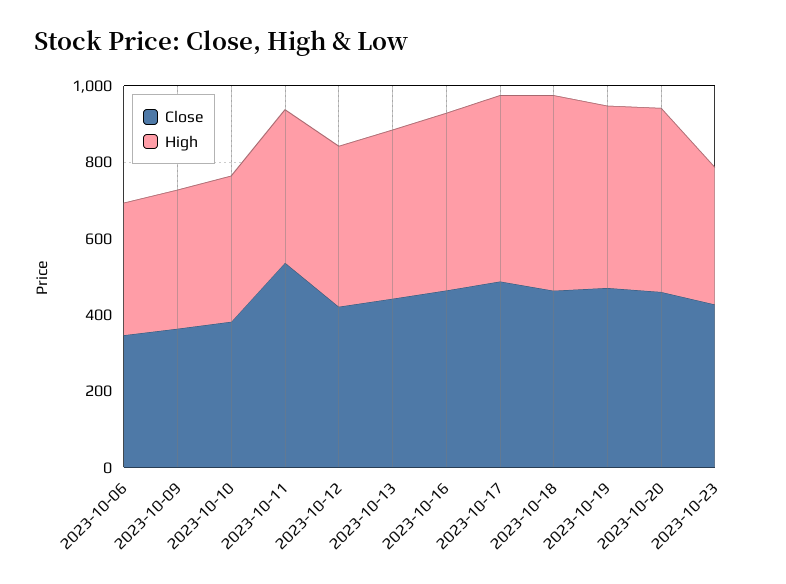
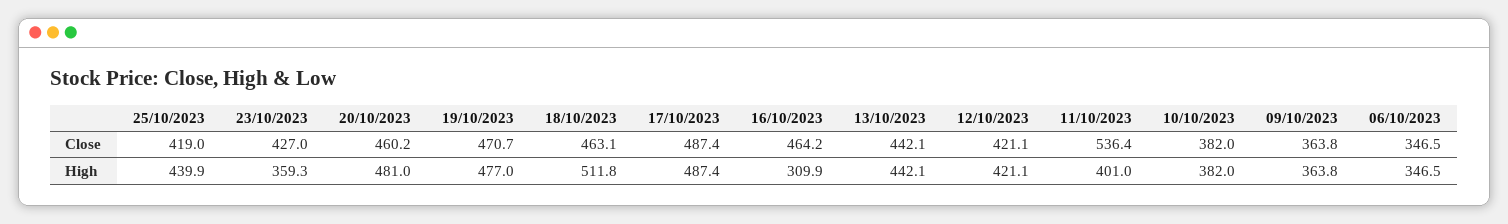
High, 2023-10-16: 450 -> 309.9
Close, 25/10/2023: none -> 419
High, 25/10/2023: none -> 439.9

